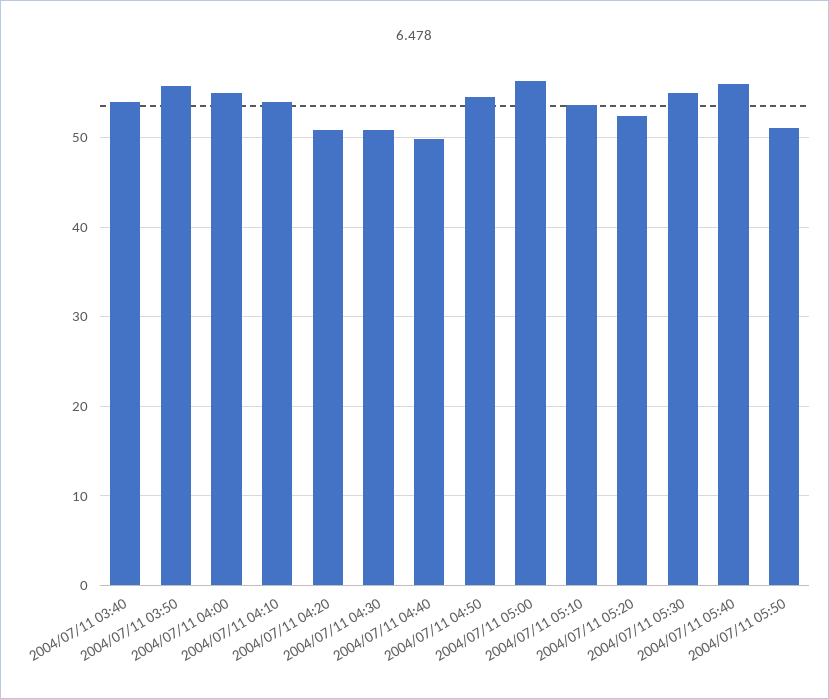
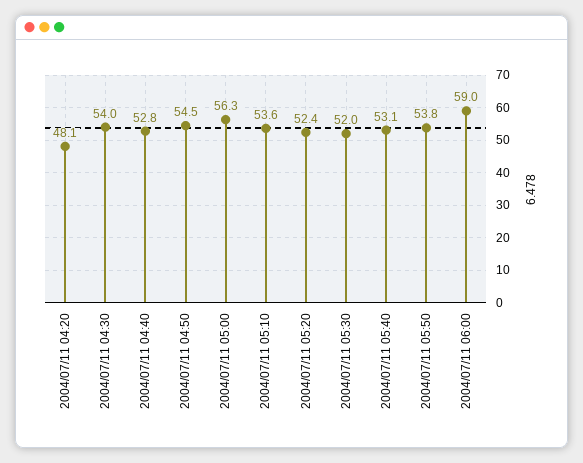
2004/07/11 03:40: 54 -> none
2004/07/11 03:50: 56 -> none
2004/07/11 04:00: 55 -> none
2004/07/11 04:10: 54 -> none
2004/07/11 04:20: 51 -> 48.1
2004/07/11 04:30: 51 -> 54
2004/07/11 04:40: 50 -> 52.8
2004/07/11 05:30: 55 -> 52
2004/07/11 05:40: 56 -> 53.1
2004/07/11 05:50: 51 -> 53.8
2004/07/11 06:00: none -> 59

